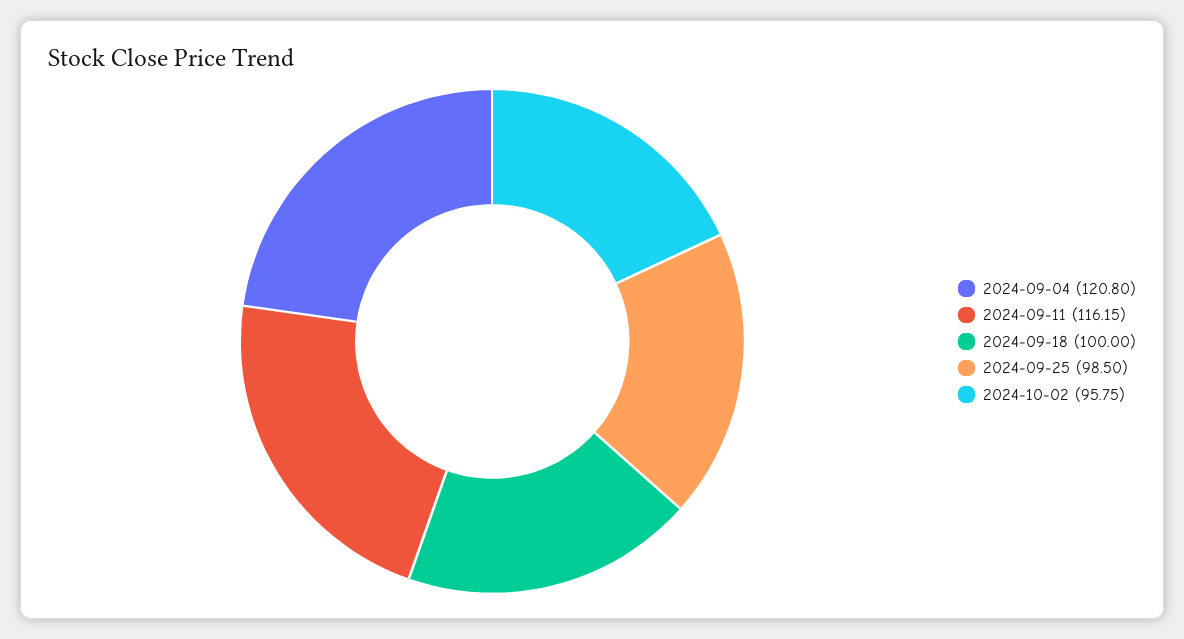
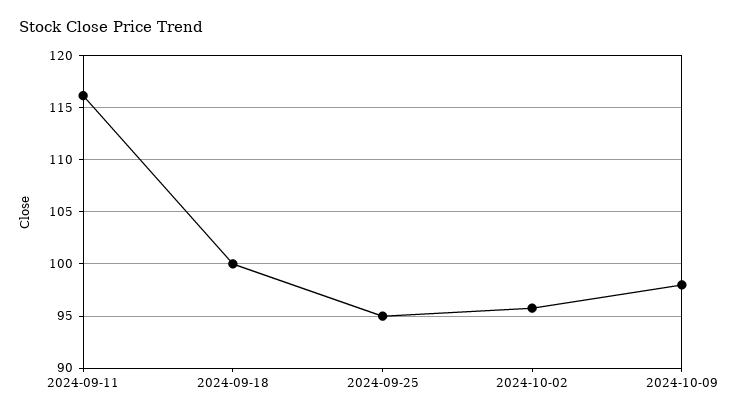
2024-09-04: 120.8 -> none
2024-09-25: 98.5 -> 95
2024-10-09: none -> 98

